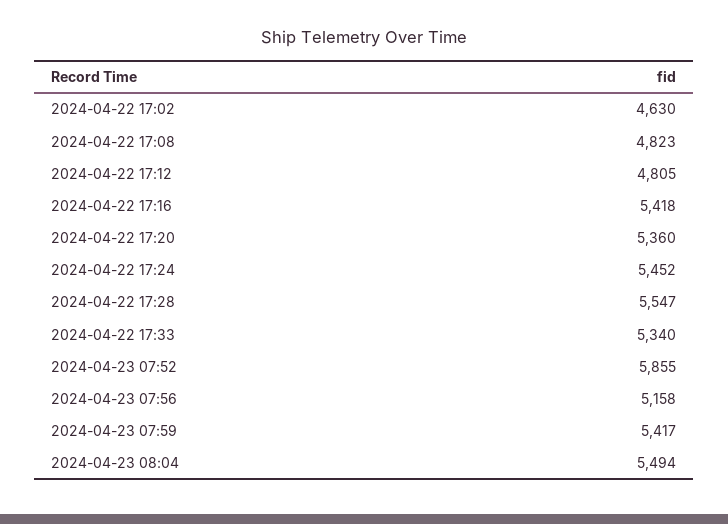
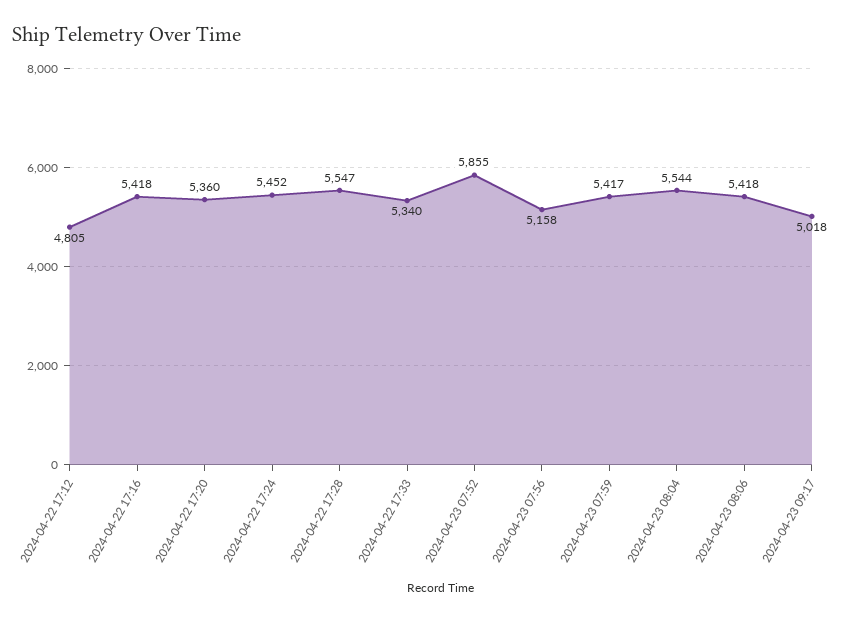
2024-04-22 17:02: 4630 -> none
2024-04-22 17:08: 4823 -> none
2024-04-23 08:04: 5494 -> 5544
2024-04-23 08:06: none -> 5418
2024-04-23 09:17: none -> 5018

